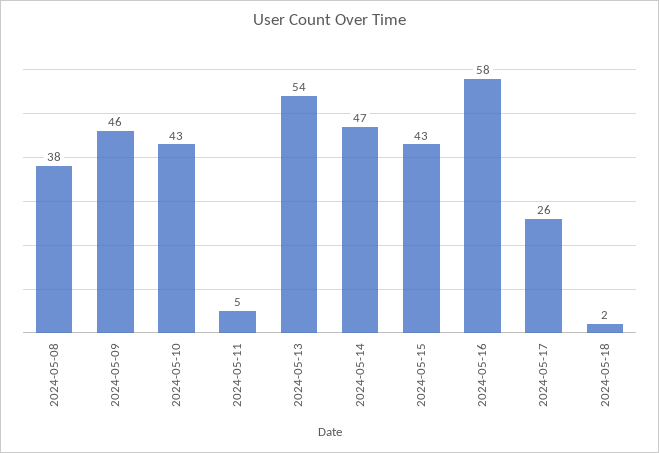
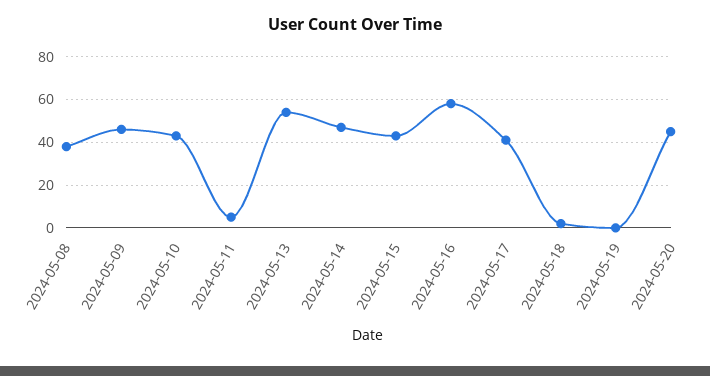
2024-05-17: 26 -> 40
2024-05-19: none -> 0
2024-05-20: none -> 45

